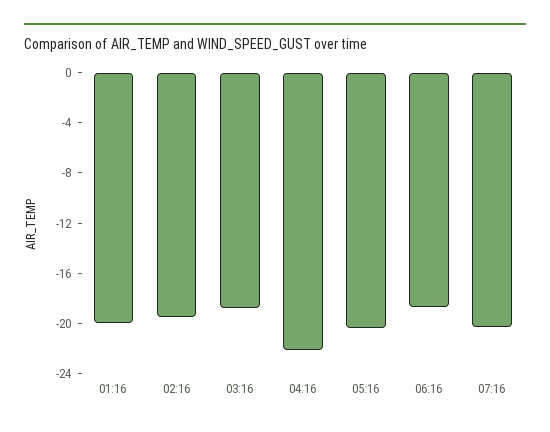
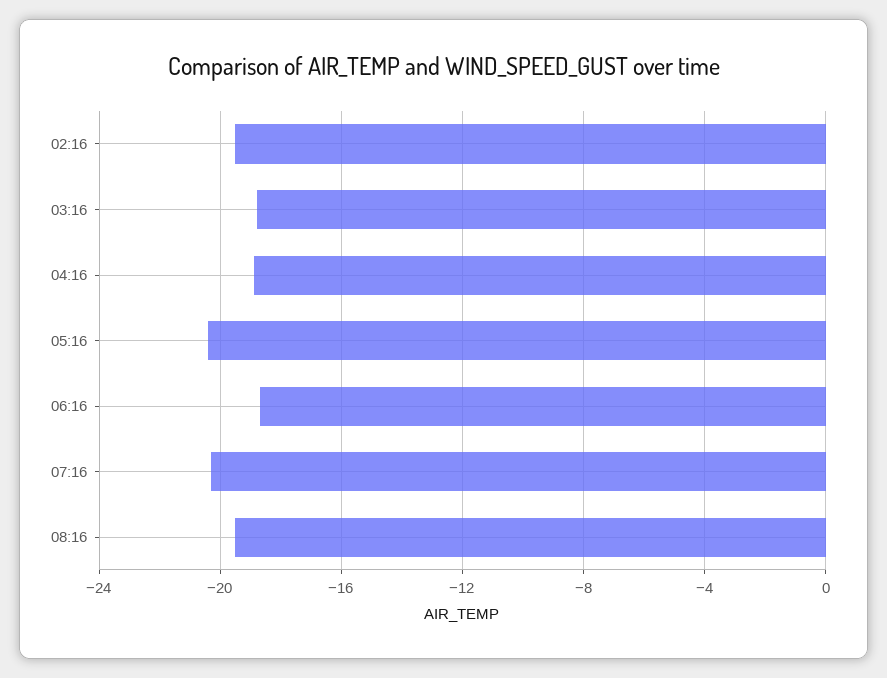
01:16: -20 -> none
04:16: -22 -> -19
08:16: none -> -19.5

